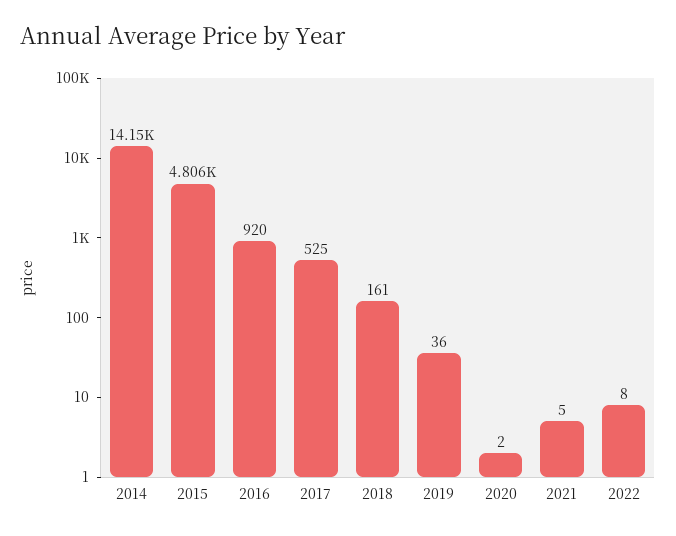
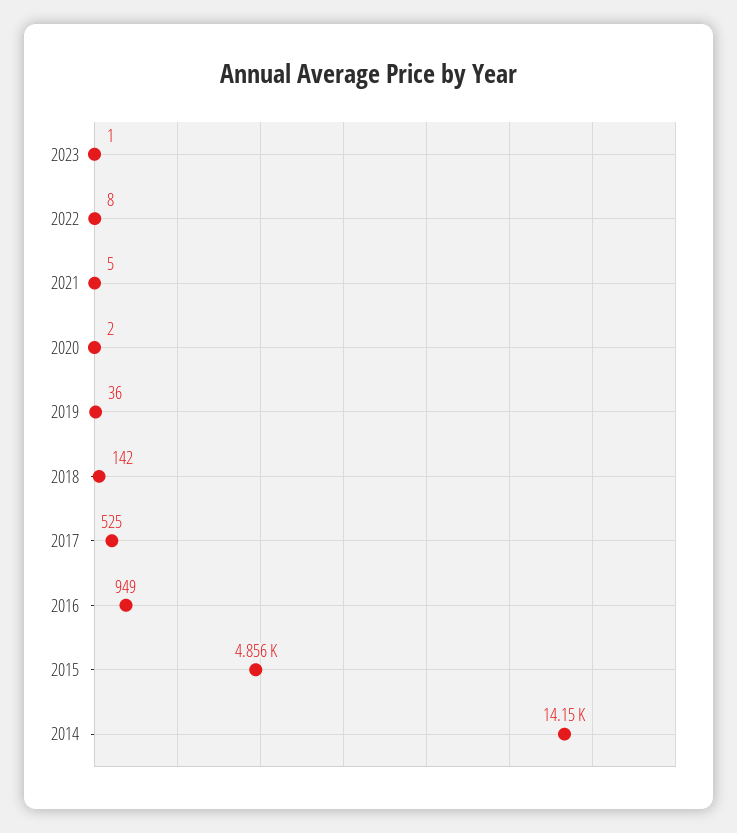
2015: 4806 -> 4856
2016: 920 -> 949
2018: 161 -> 142
2023: none -> 1

